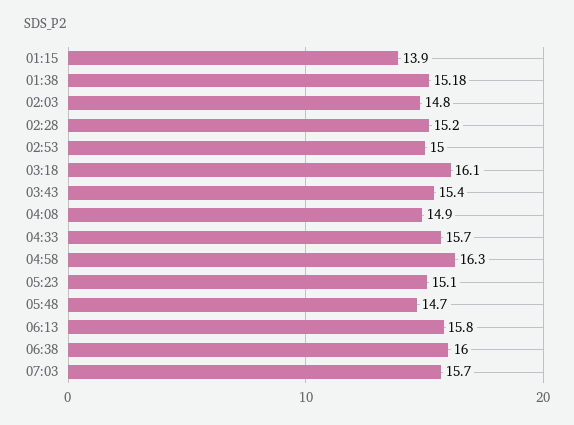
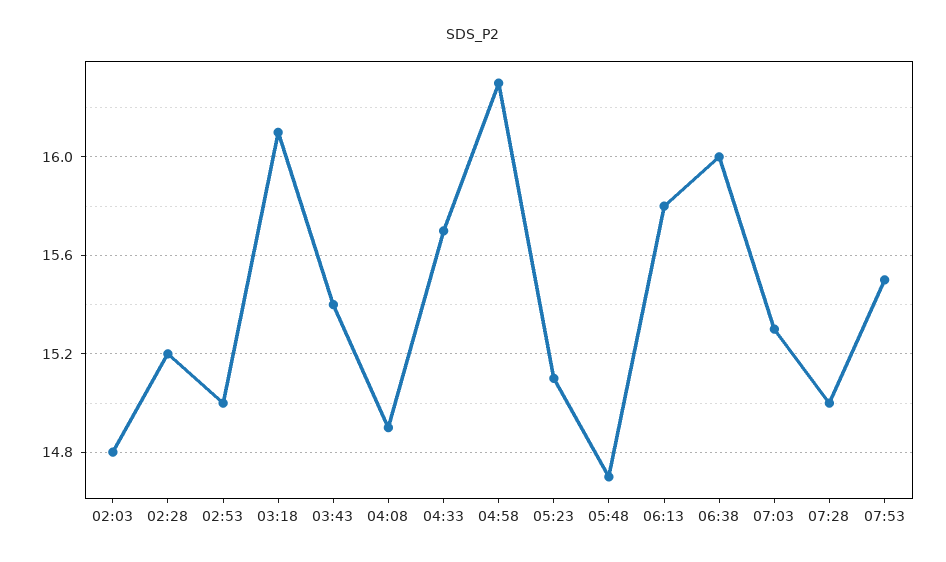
01:15: 13.9 -> none
01:38: 15.18 -> none
07:03: 15.7 -> 15.3
07:28: none -> 15
07:53: none -> 15.5

